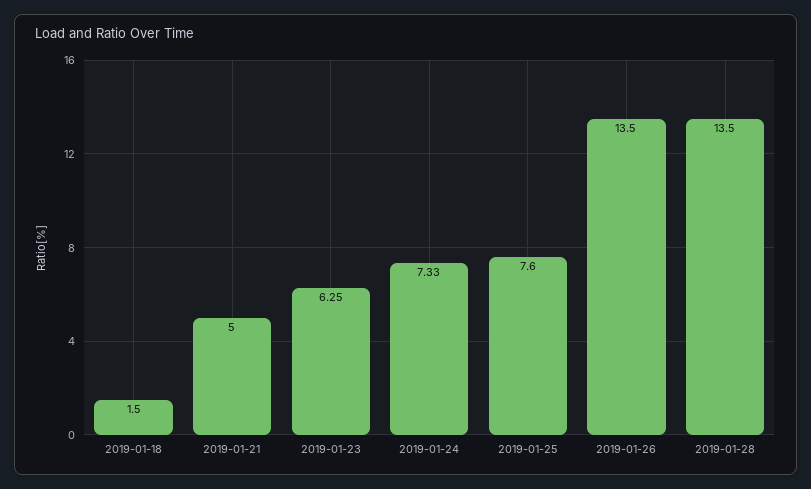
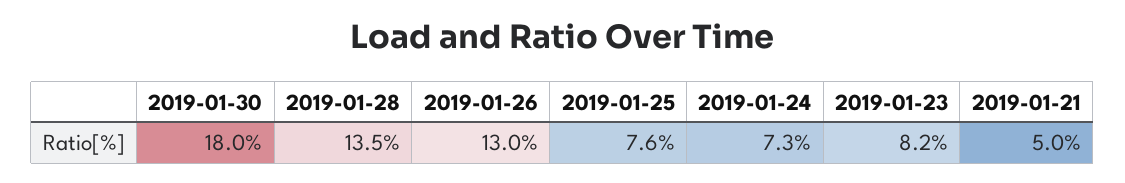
2019-01-18: 1.5 -> none
2019-01-23: 6.25 -> 8.2
2019-01-26: 13.5 -> 13
2019-01-30: none -> 18

